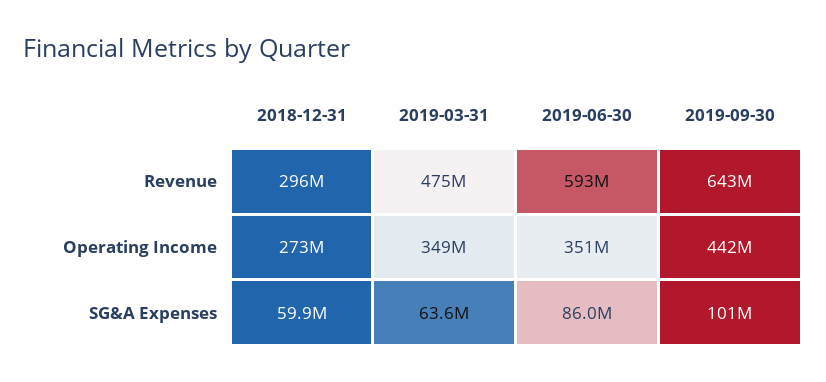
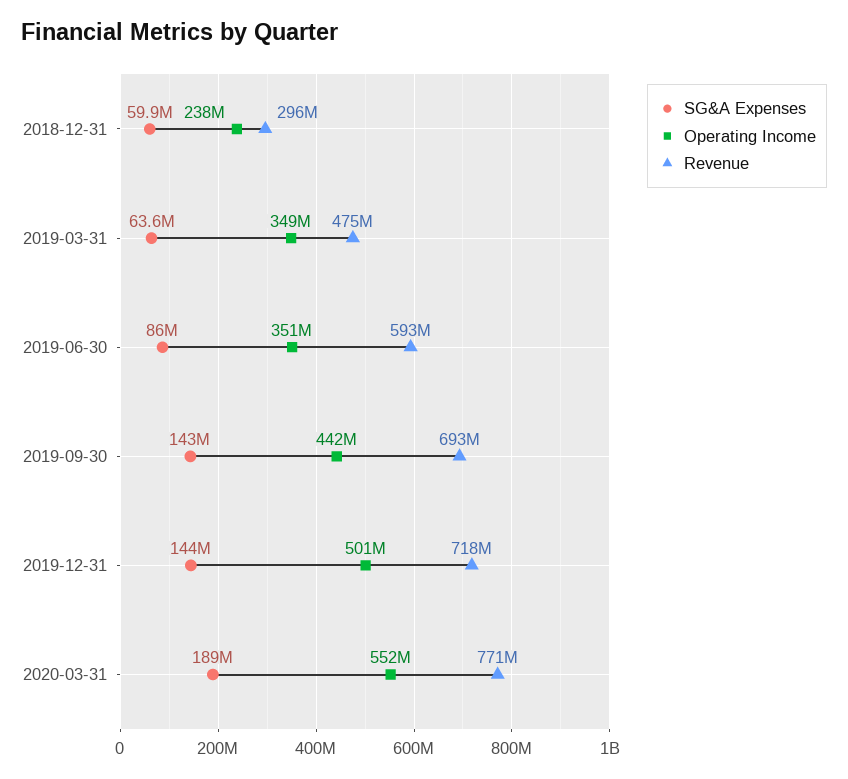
Revenue, 2019-09-30: 643000000 -> 693000000
Operating Income, 2018-12-31: 273000000 -> 238000000
SG&A Expenses, 2019-09-30: 101000000 -> 143000000
SG&A Expenses, 2019-12-31: none -> 144000000
Operating Income, 2019-12-31: none -> 501000000
Revenue, 2019-12-31: none -> 718000000
SG&A Expenses, 2020-03-31: none -> 189000000
Operating Income, 2020-03-31: none -> 552000000
Revenue, 2020-03-31: none -> 771000000

